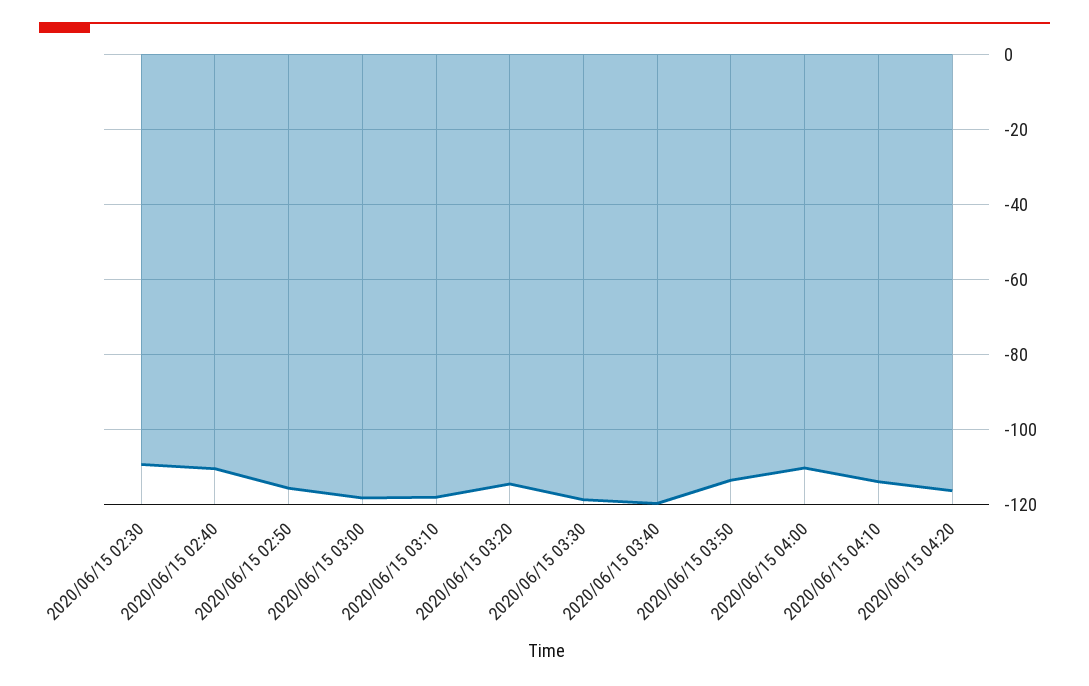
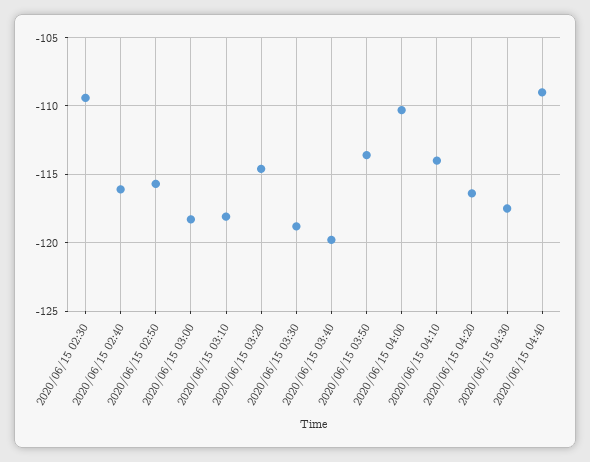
2020/06/15 02:40: -110 -> -116
2020/06/15 04:30: none -> -117.5
2020/06/15 04:40: none -> -109

